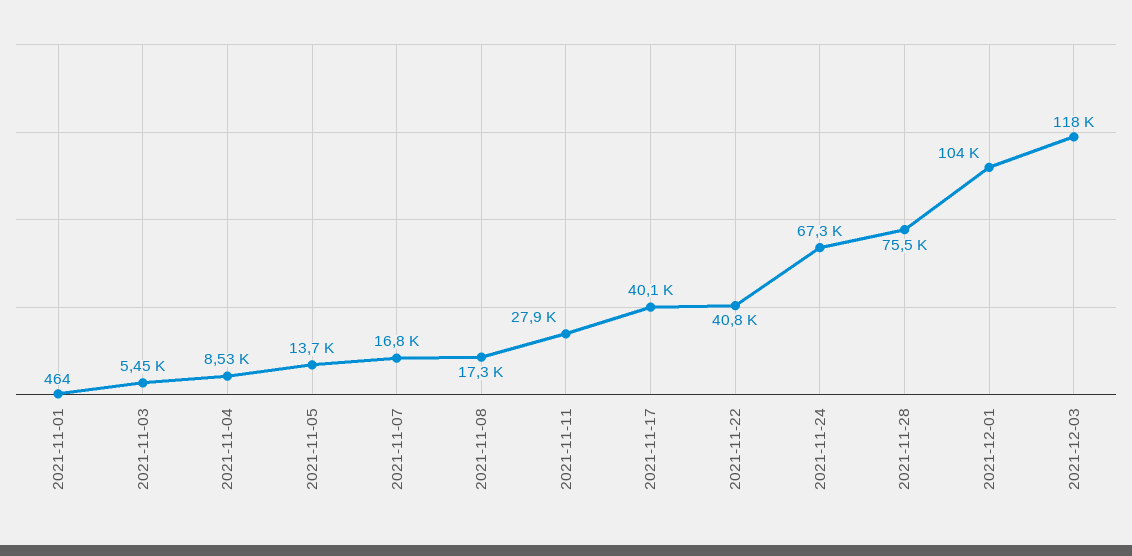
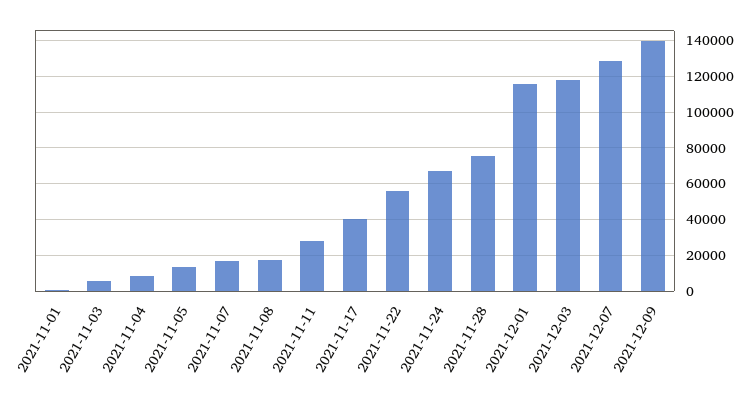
2021-11-22: 40800 -> 55000
2021-12-01: 104000 -> 115000
2021-12-07: none -> 130000
2021-12-09: none -> 140000

